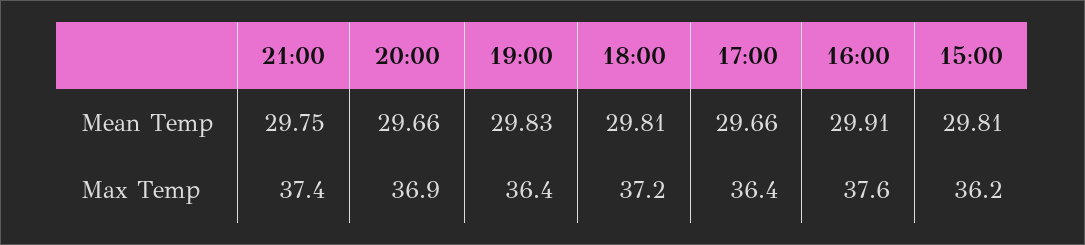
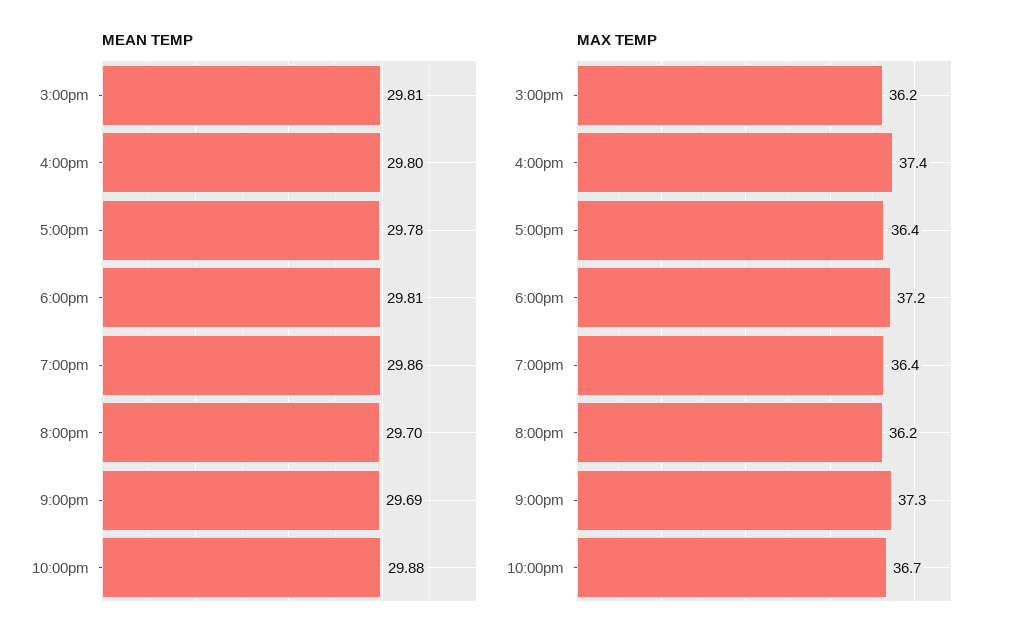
Mean Temp, 21:00: 29.75 -> 29.69
Mean Temp, 20:00: 29.66 -> 29.7
Mean Temp, 19:00: 29.83 -> 29.86
Mean Temp, 17:00: 29.66 -> 29.78
Mean Temp, 16:00: 29.91 -> 29.8
Max Temp, 21:00: 37.4 -> 37.3
Max Temp, 20:00: 36.9 -> 36.2
Max Temp, 16:00: 37.6 -> 37.4
Mean Temp, 10:00pm: none -> 29.88
Max Temp, 10:00pm: none -> 36.7

